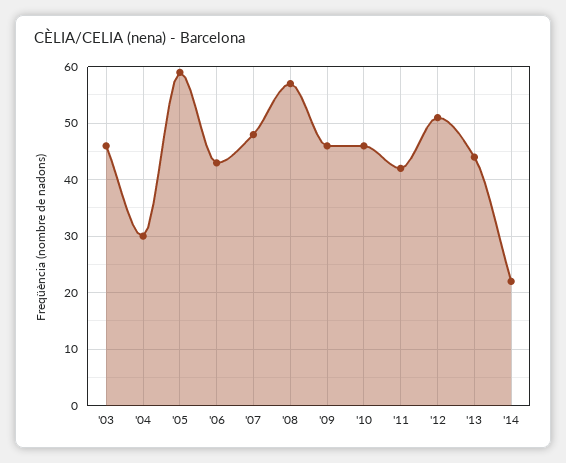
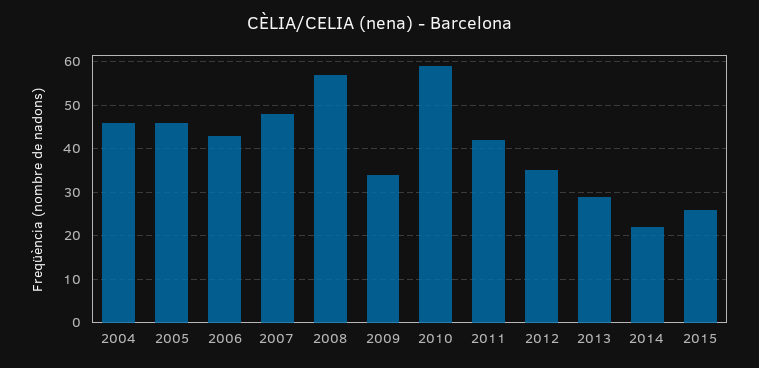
'03: 45 -> none
'04: 30 -> 45
'05: 60 -> 45
'09: 45 -> 35
'10: 45 -> 60
'12: 50 -> 35
'13: 45 -> 30
2015: none -> 25

